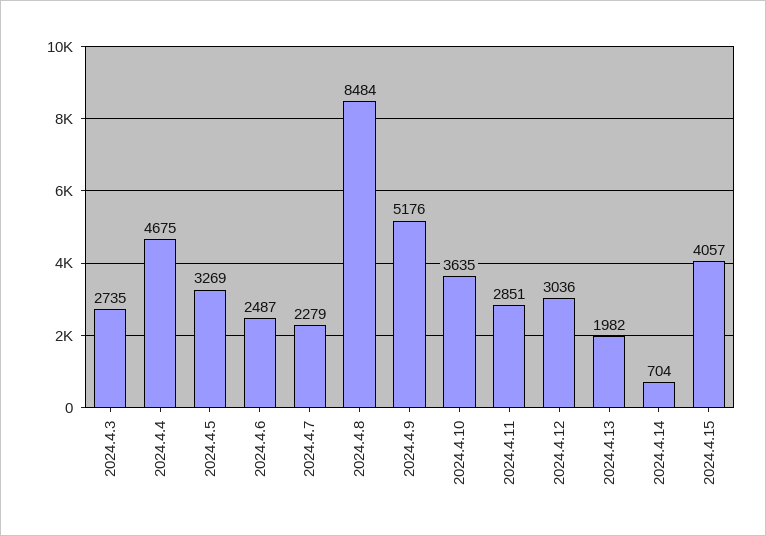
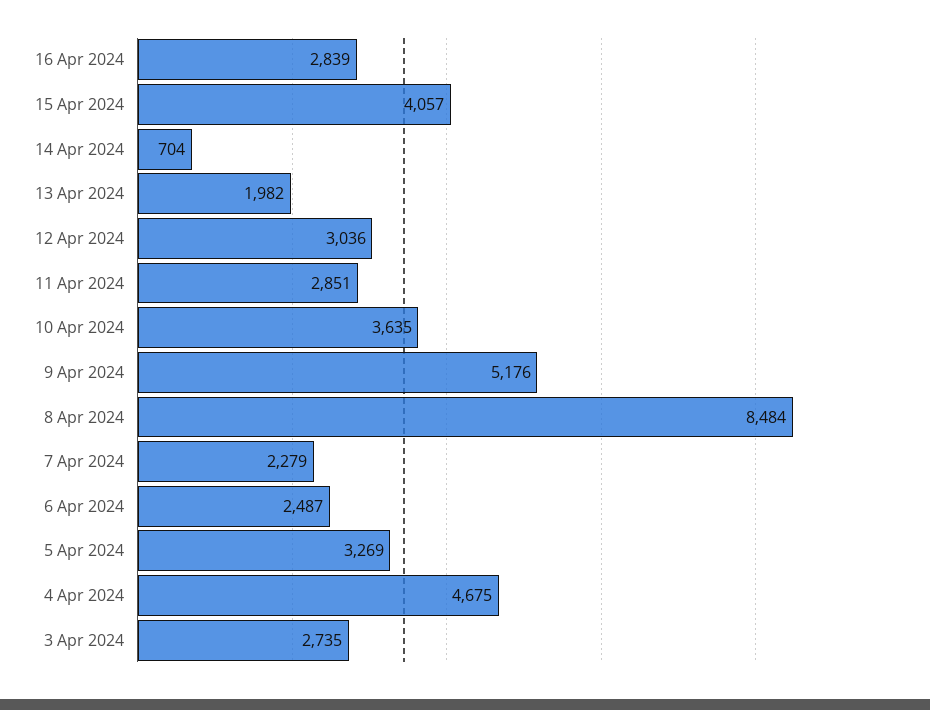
16 Apr 2024: none -> 2839

